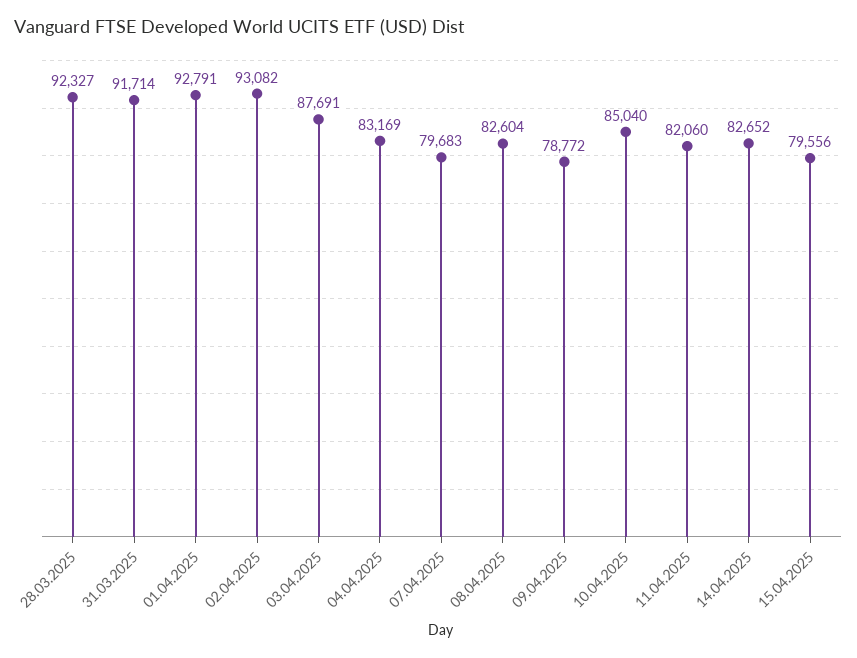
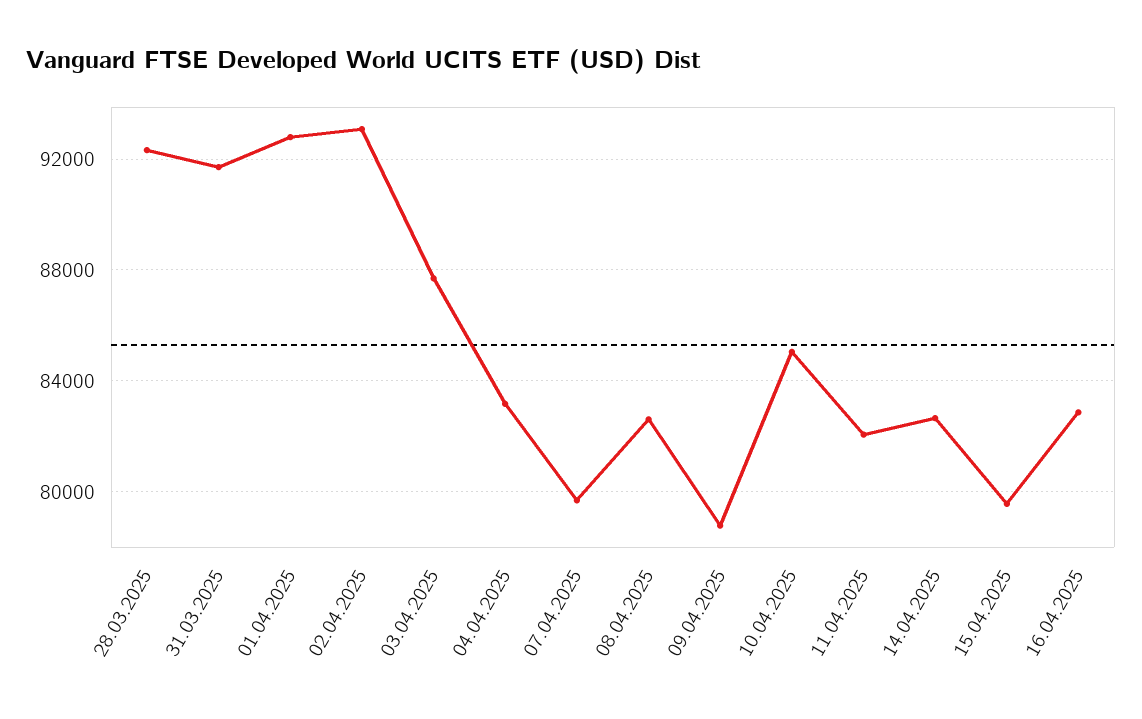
16.04.2025: none -> 83000

